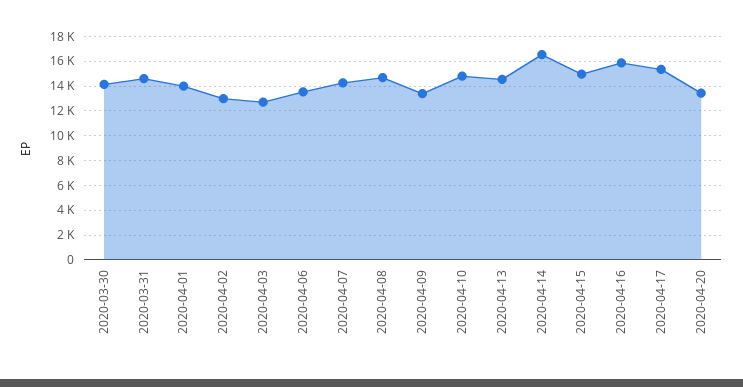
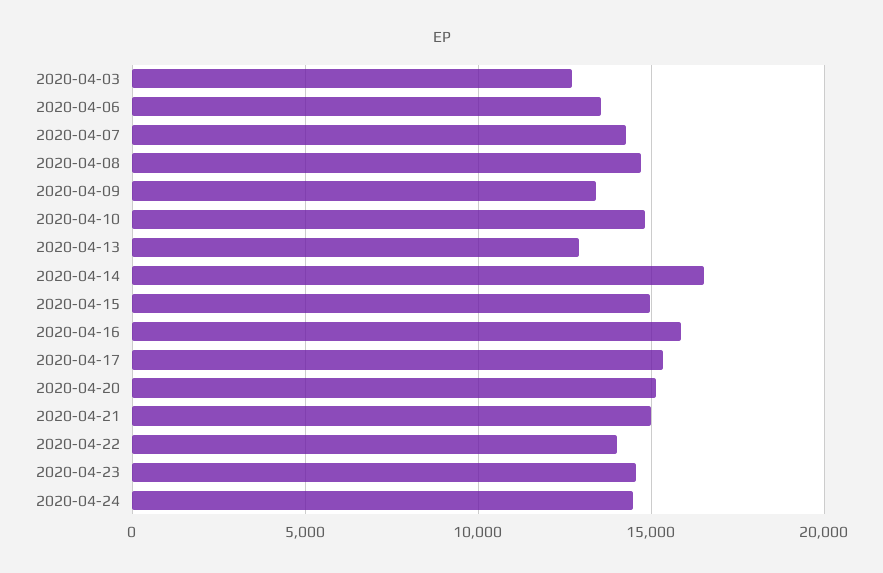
2020-03-30: 14000 -> none
2020-03-31: 14500 -> none
2020-04-01: 14000 -> none
2020-04-02: 13000 -> none
2020-04-13: 14500 -> 13000
2020-04-20: 13500 -> 15000
2020-04-21: none -> 15000
2020-04-22: none -> 14000
2020-04-23: none -> 14500
2020-04-24: none -> 14500

